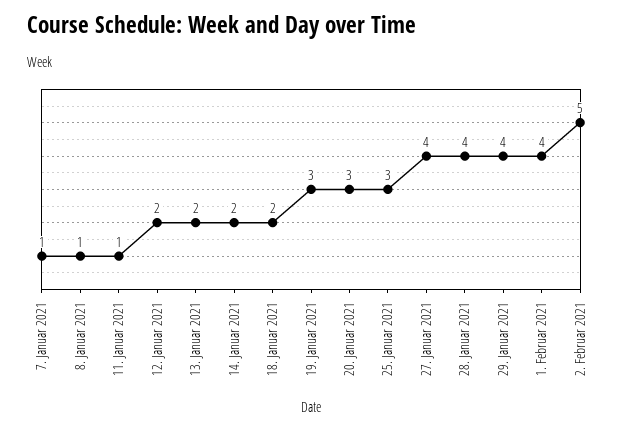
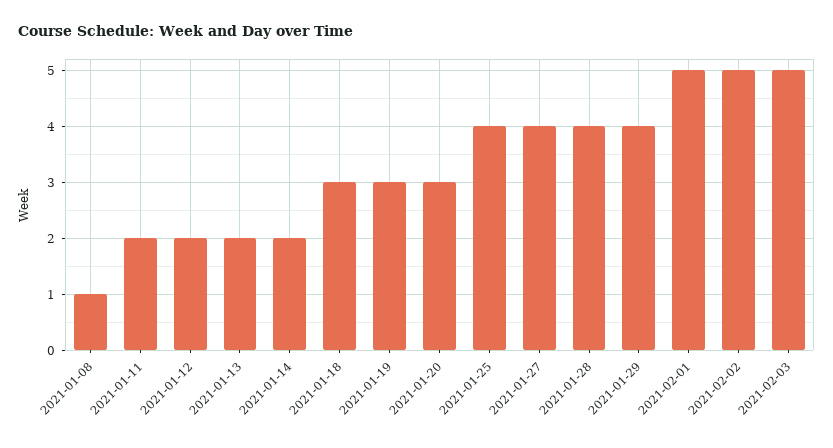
7. Januar 2021: 1 -> none
11. Januar 2021: 1 -> 2
18. Januar 2021: 2 -> 3
25. Januar 2021: 3 -> 4
1. Februar 2021: 4 -> 5
2021-02-03: none -> 5

